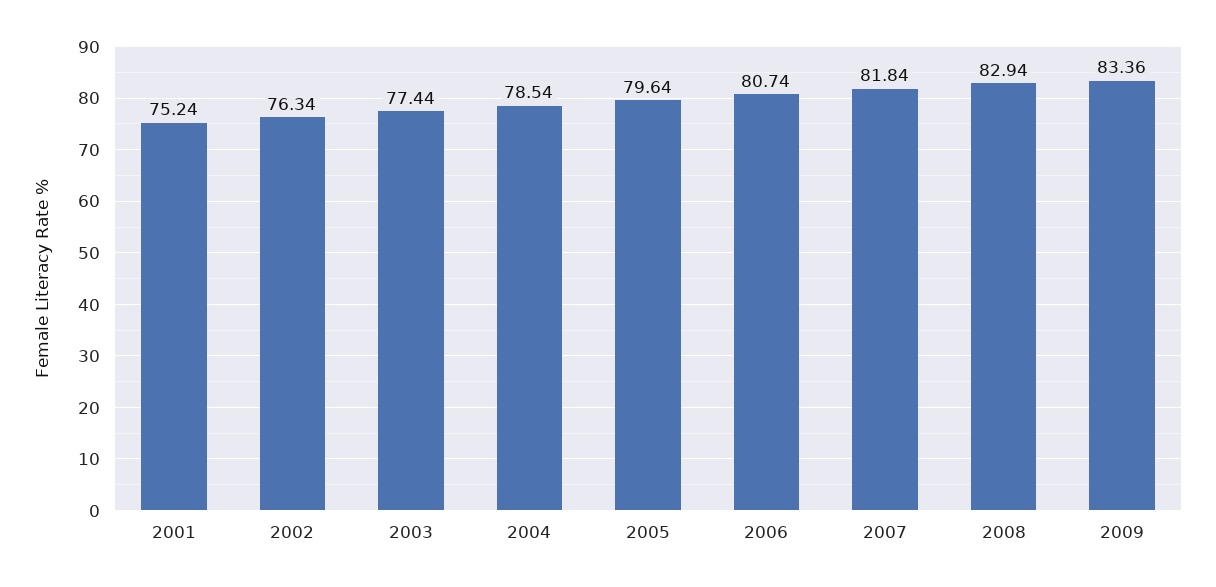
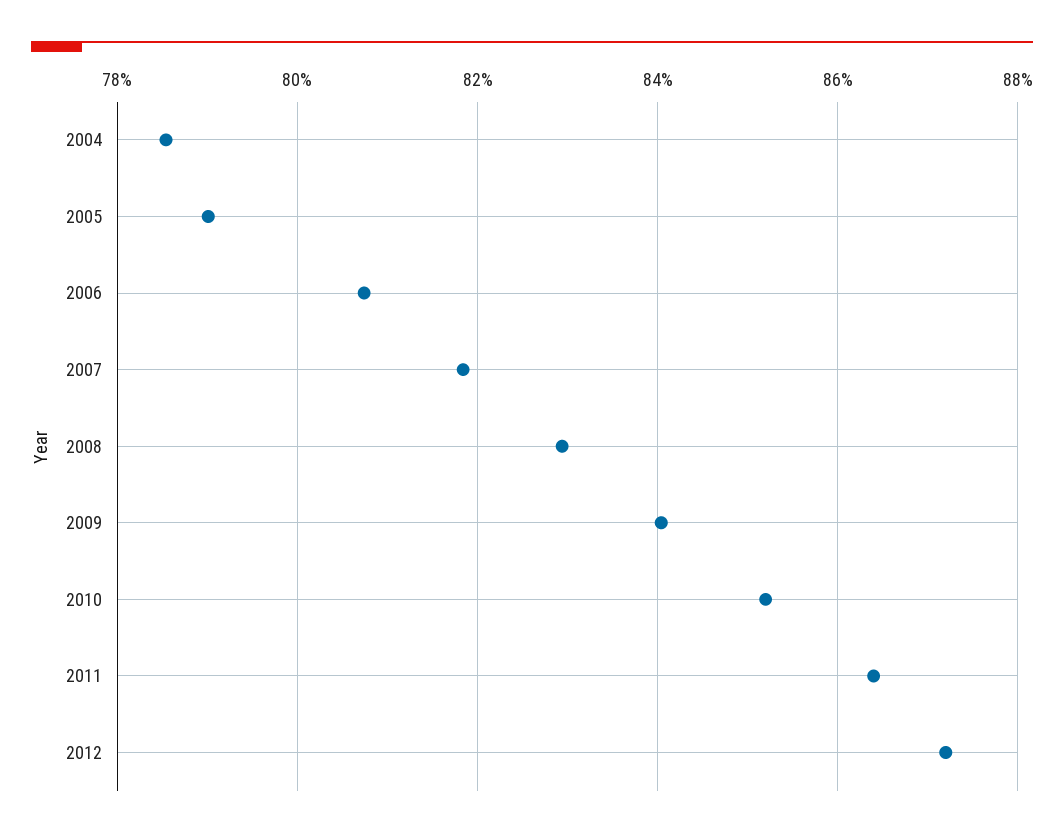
2001: 75.24 -> none
2002: 76.34 -> none
2003: 77.44 -> none
2005: 79.64 -> 79
2009: 83.36 -> 84
2010: none -> 85.2
2011: none -> 86.4
2012: none -> 87.2

